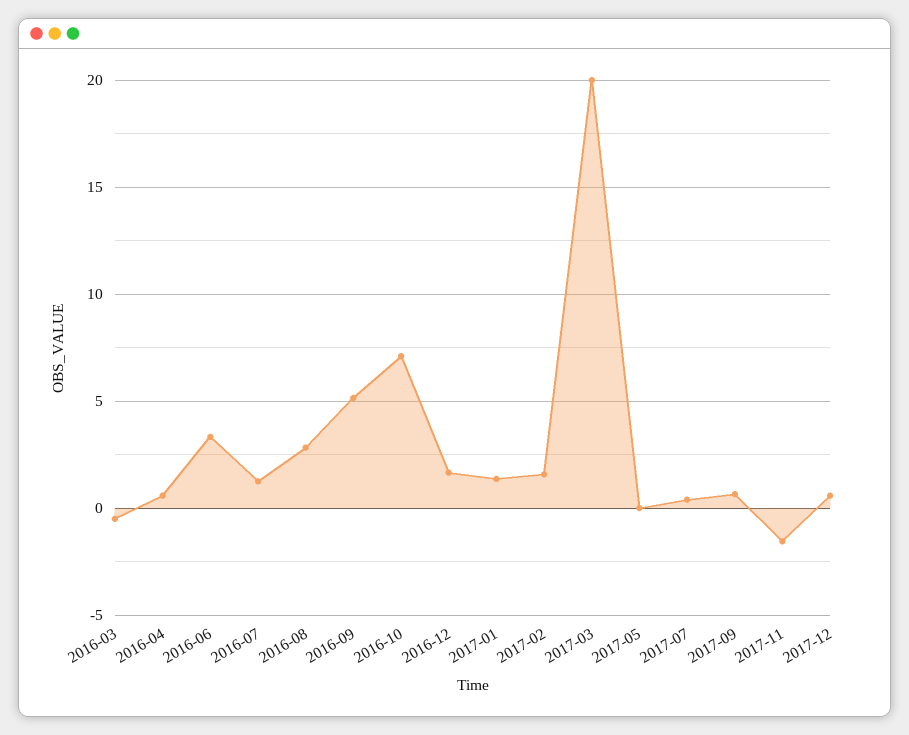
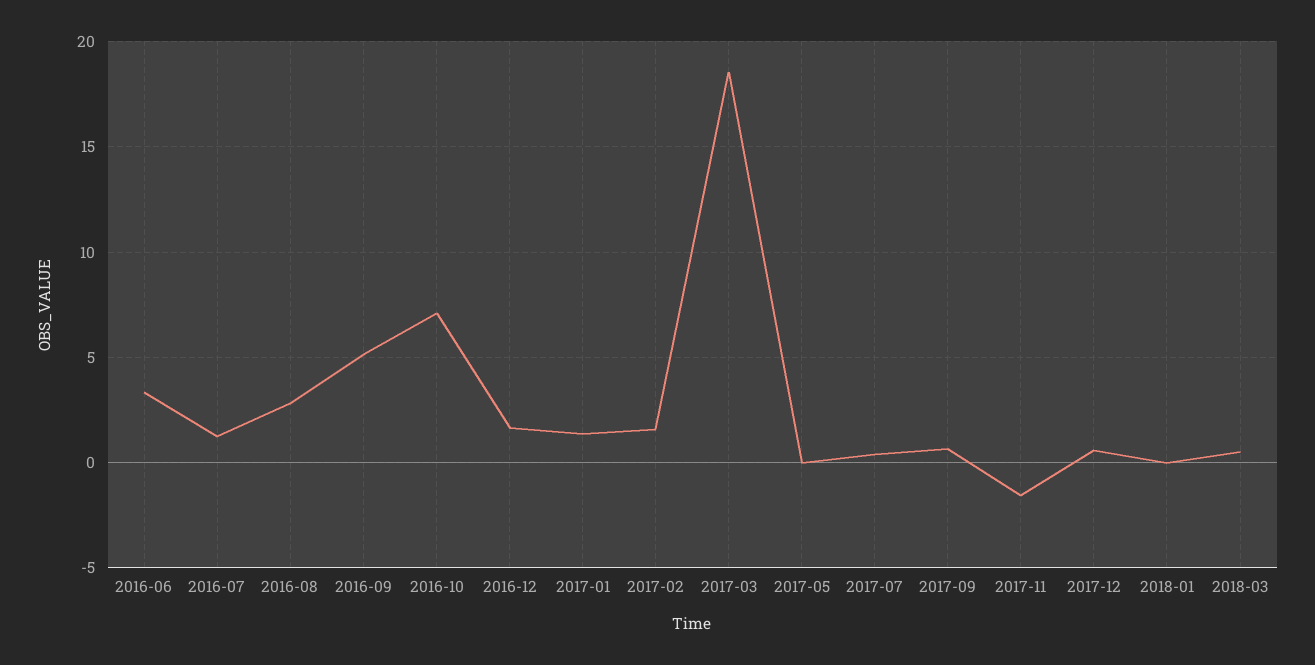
2016-03: -0.5 -> none
2016-04: 0.5 -> none
2017-03: 20 -> 18.5
2018-01: none -> 0
2018-03: none -> 0.5

